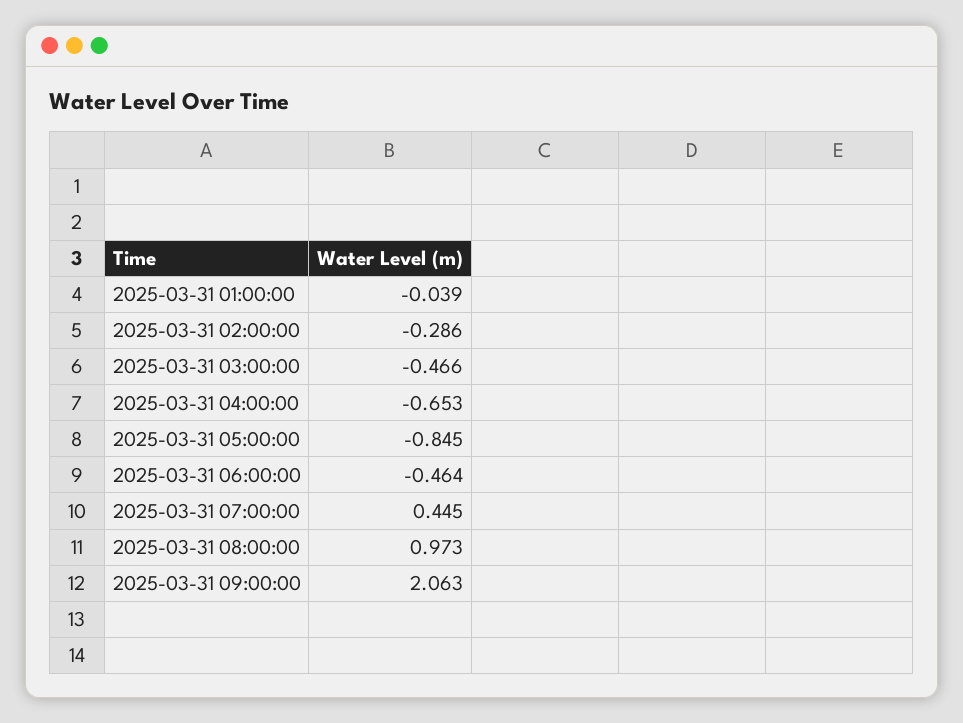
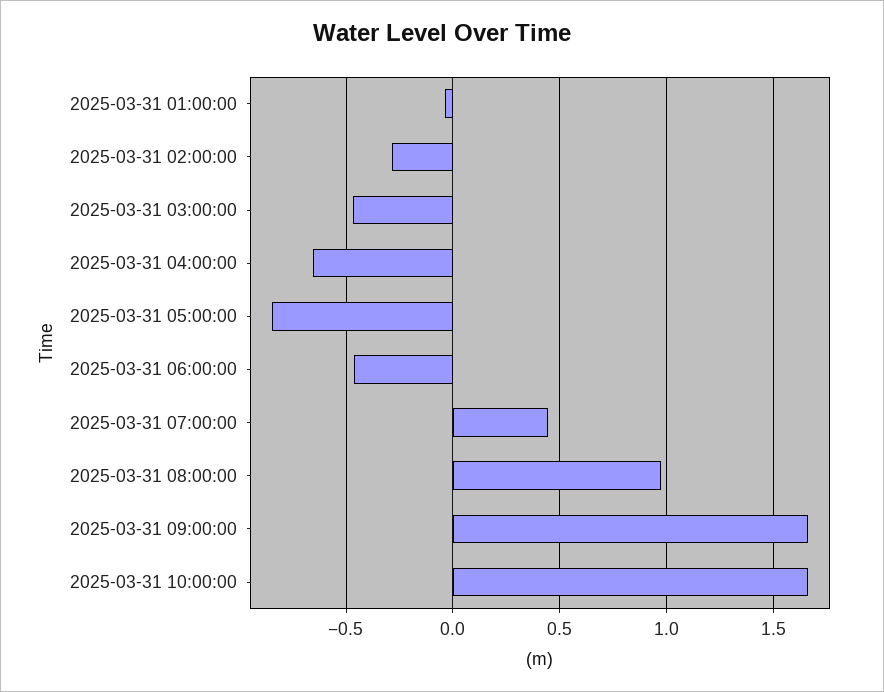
2025-03-31 09:00:00: 2.063 -> 1.65
2025-03-31 10:00:00: none -> 1.65

